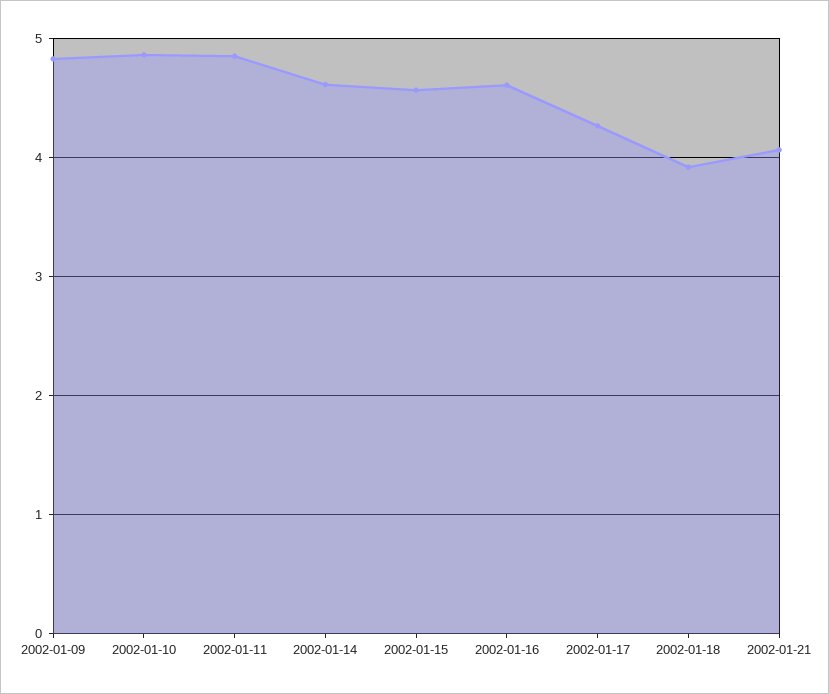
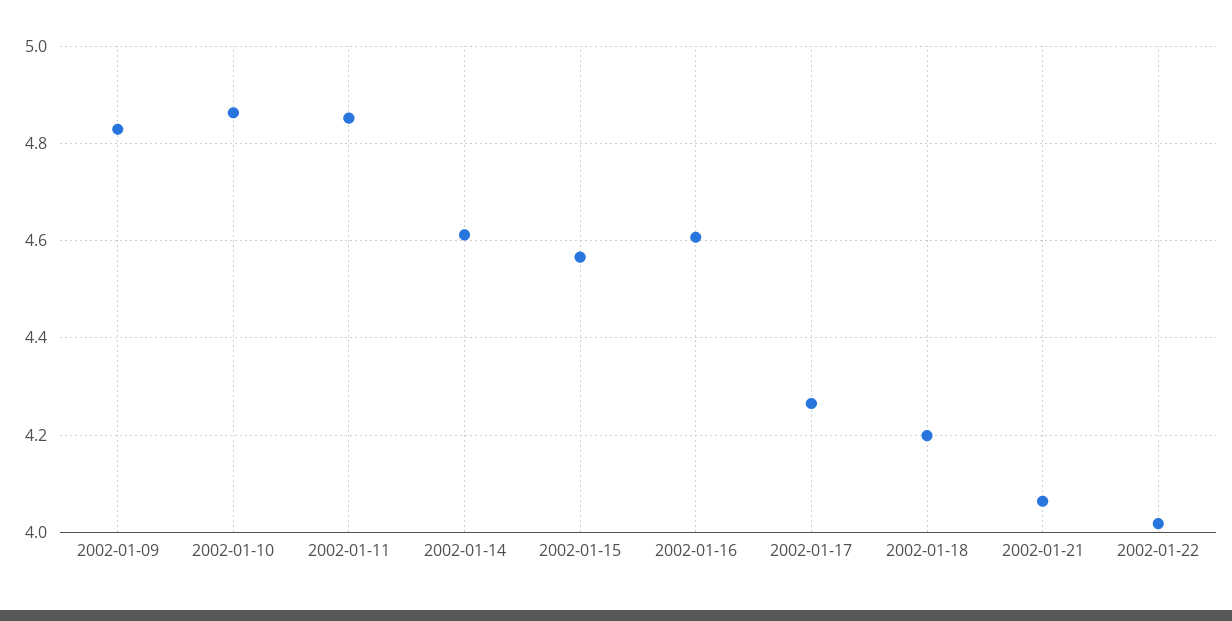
2002-01-18: 3.9 -> 4.2
2002-01-22: none -> 4.02

